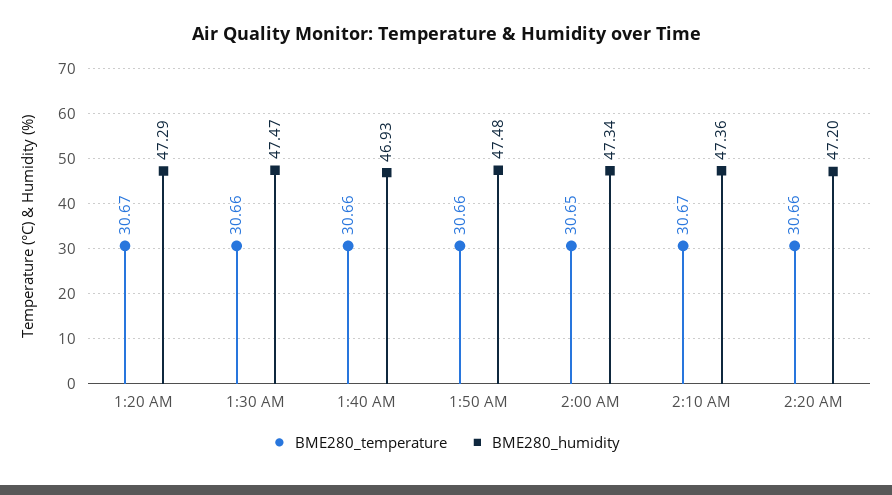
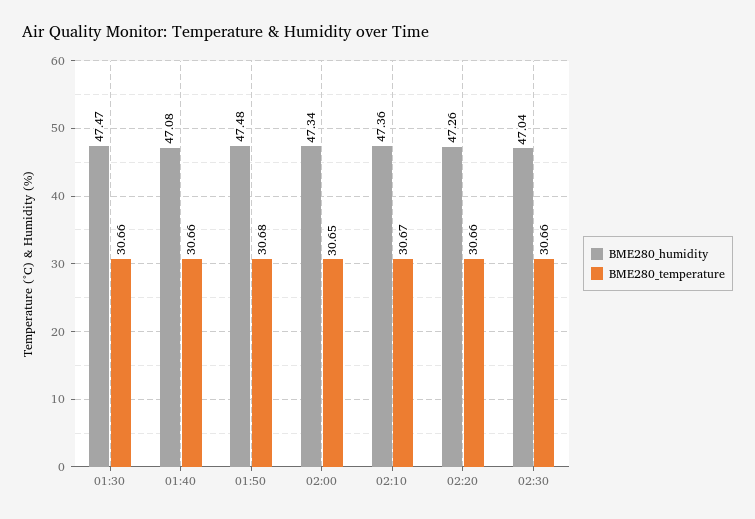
BME280_temperature, 1:20 AM: 30.67 -> none
BME280_humidity, 1:20 AM: 47.29 -> none
BME280_humidity, 1:40 AM: 46.93 -> 47.08
BME280_temperature, 1:50 AM: 30.66 -> 30.68
BME280_humidity, 2:20 AM: 47.2 -> 47.26
BME280_humidity, 02:30: none -> 47.04
BME280_temperature, 02:30: none -> 30.66

